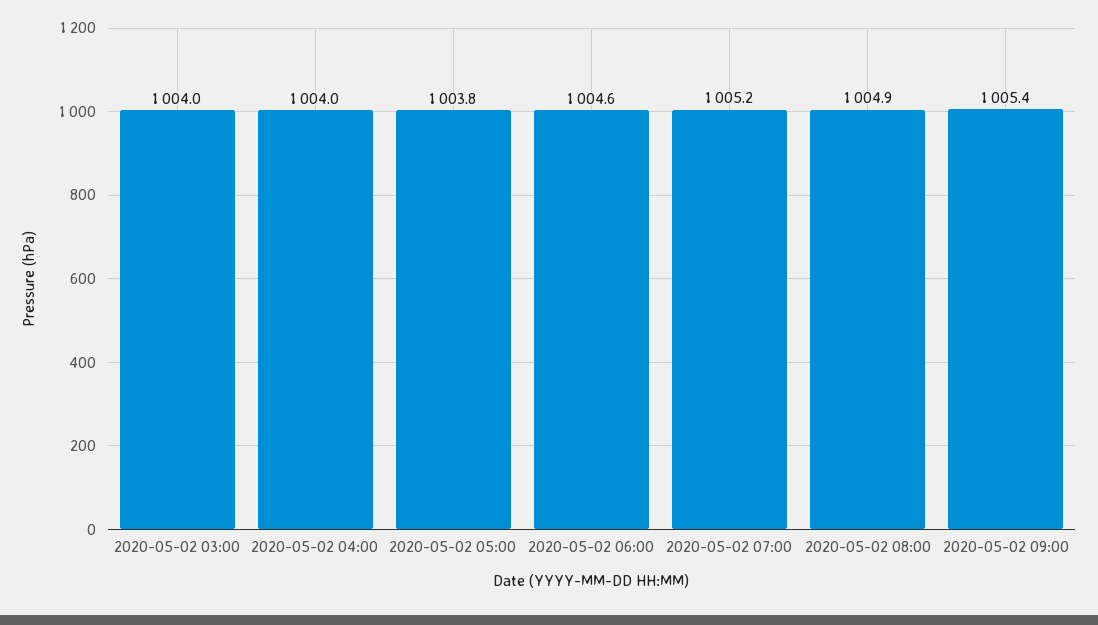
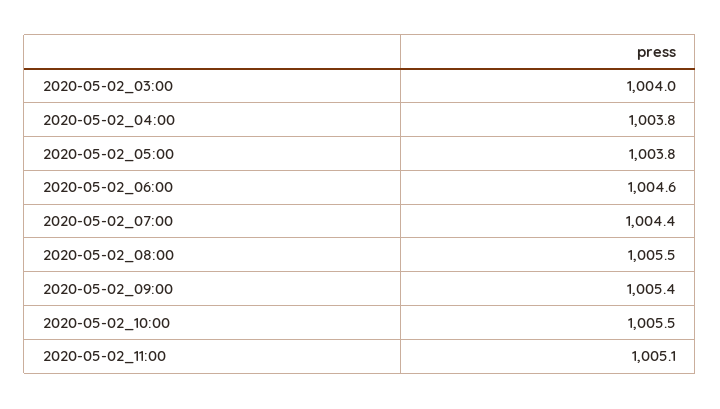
2020-05-02 04:00: 1004 -> 1003.8
2020-05-02 07:00: 1005.2 -> 1004.4
2020-05-02 08:00: 1004.9 -> 1005.5
2020-05-02_10:00: none -> 1005.5
2020-05-02_11:00: none -> 1005.1

